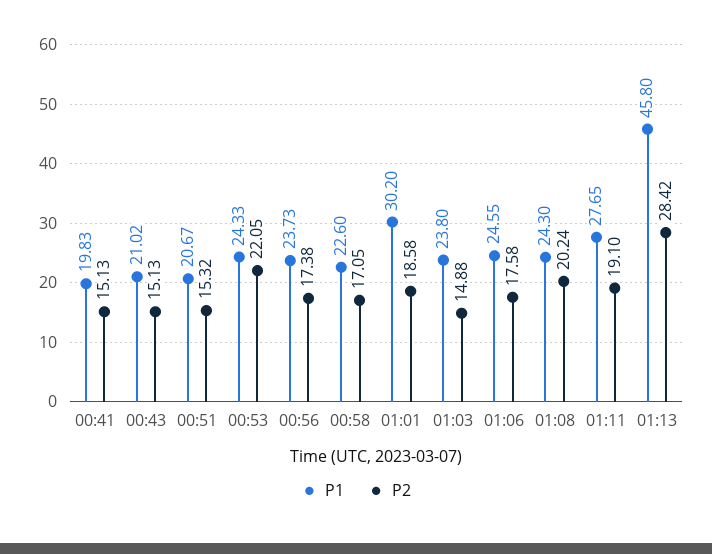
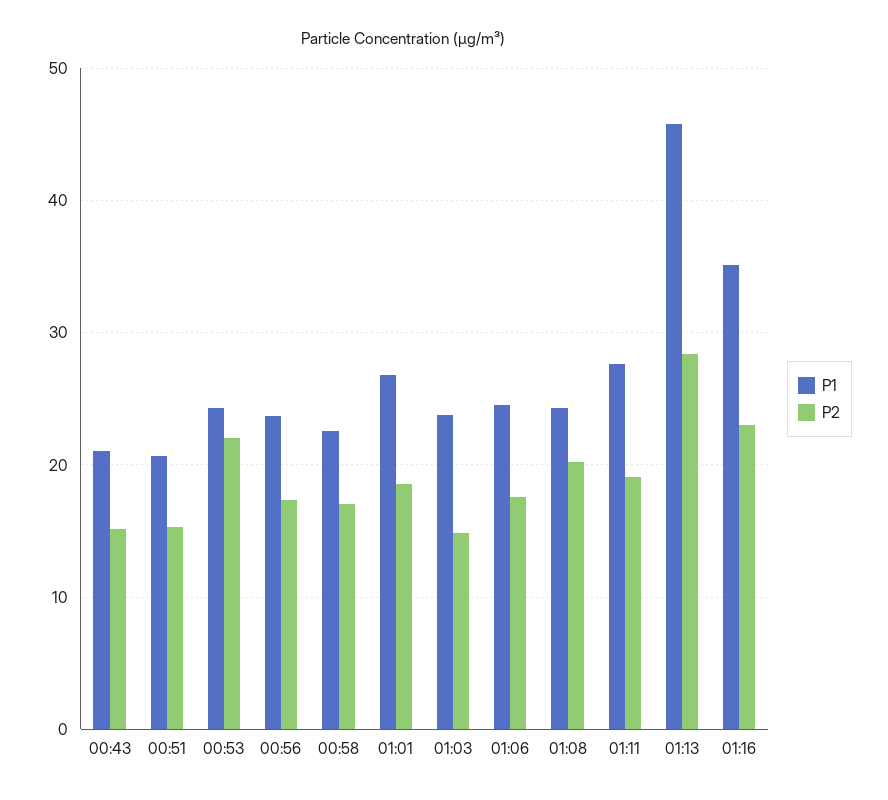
P1, 00:41: 19.83 -> none
P2, 00:41: 15.13 -> none
P1, 01:01: 30.2 -> 27
P1, 01:16: none -> 35
P2, 01:16: none -> 23

